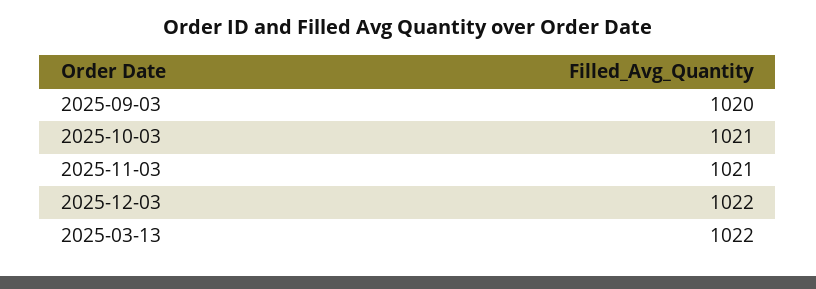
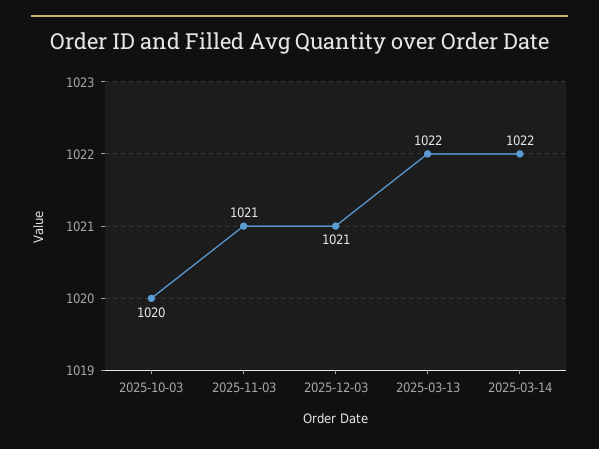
2025-09-03: 1020 -> none
2025-10-03: 1021 -> 1020
2025-12-03: 1022 -> 1021
2025-03-14: none -> 1022

